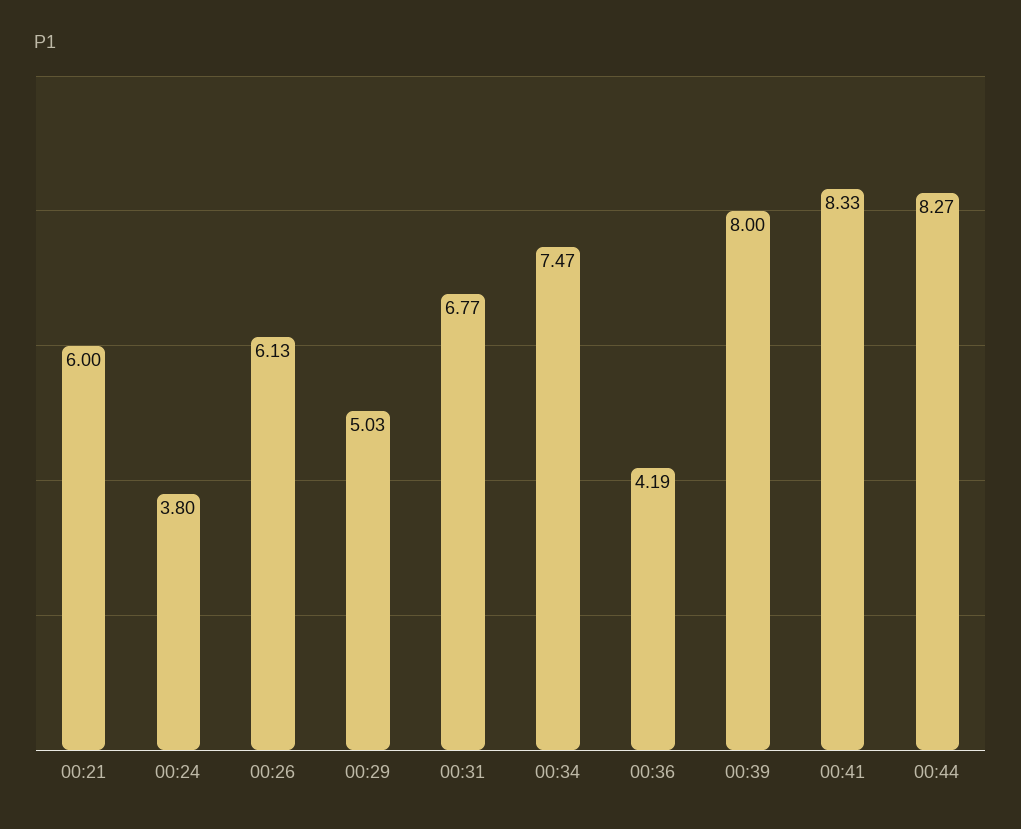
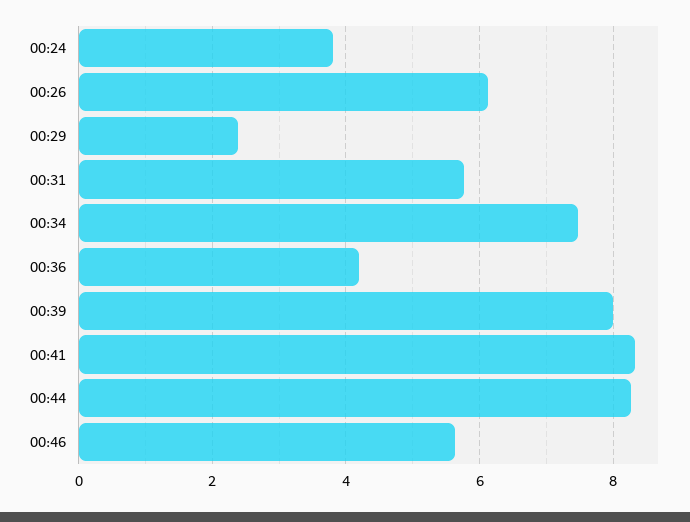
00:21: 6 -> none
00:29: 5.03 -> 2.4
00:31: 6.77 -> 5.8
00:46: none -> 5.6

